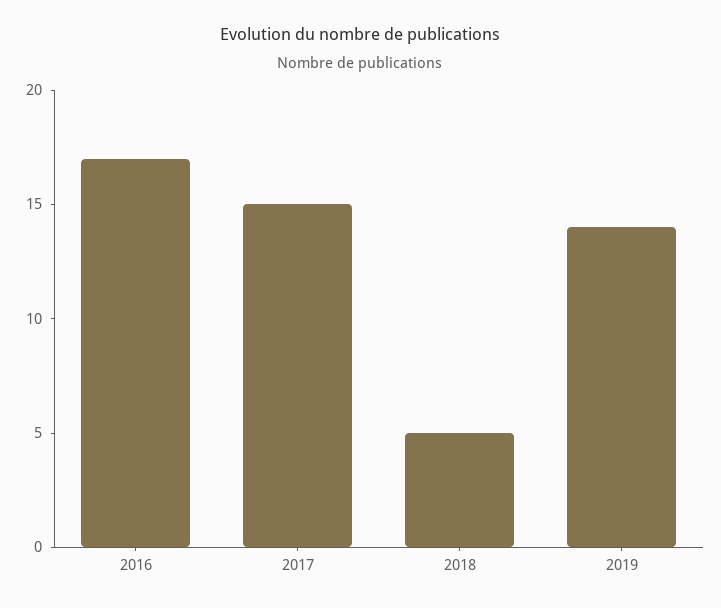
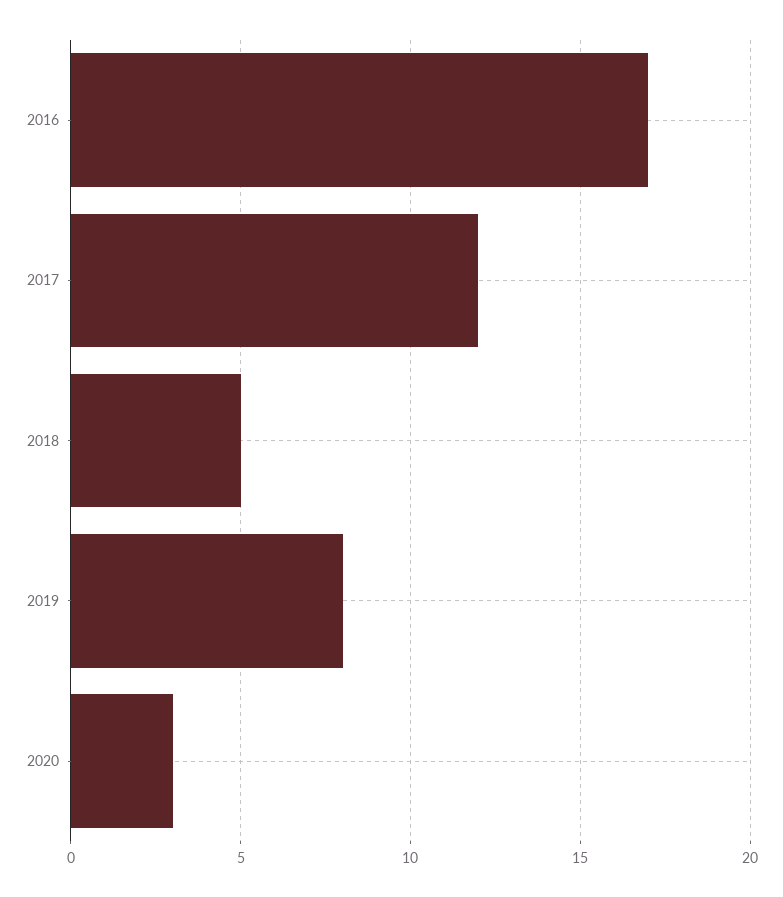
2017: 15 -> 12
2019: 14 -> 8
2020: none -> 3

